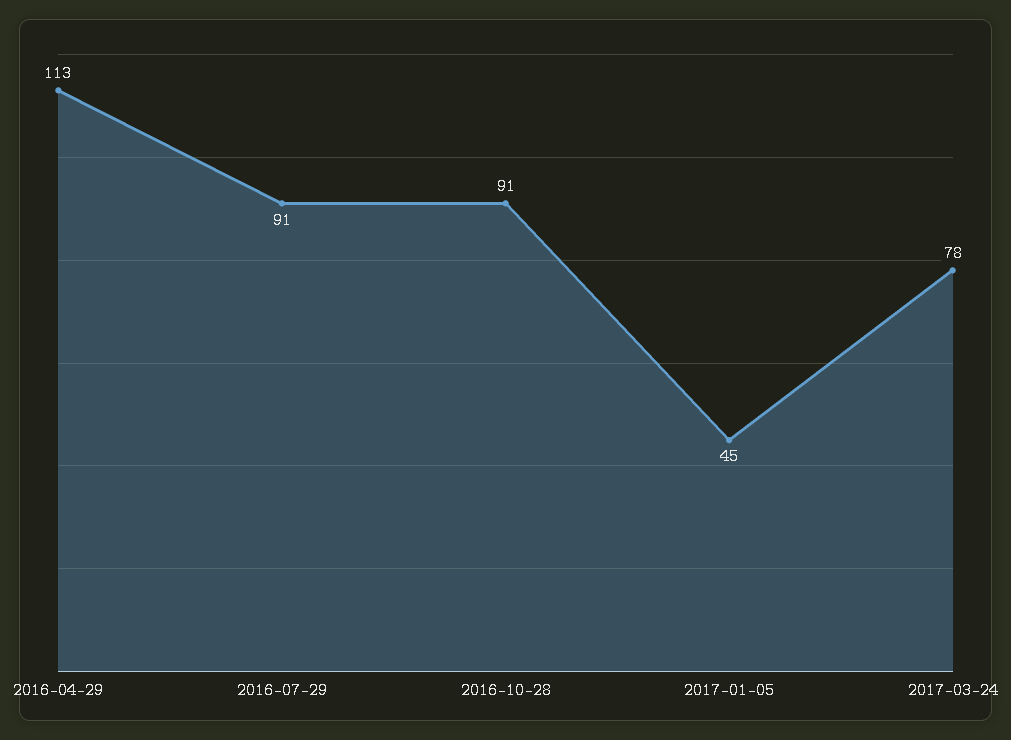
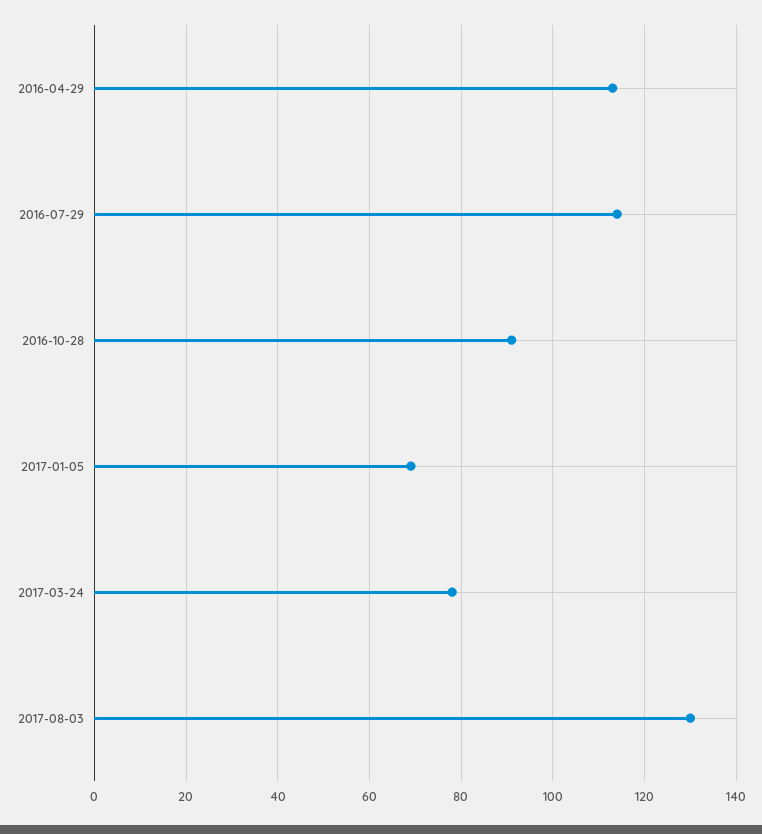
2016-07-29: 91 -> 115
2017-01-05: 45 -> 70
2017-08-03: none -> 130

